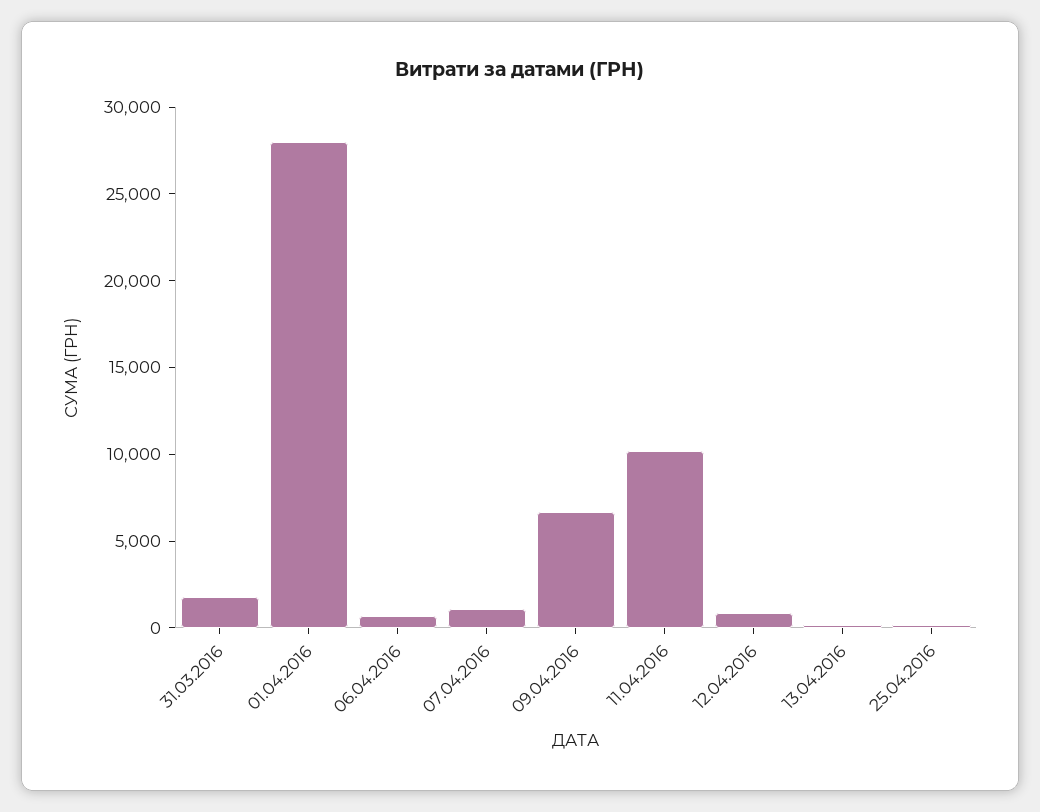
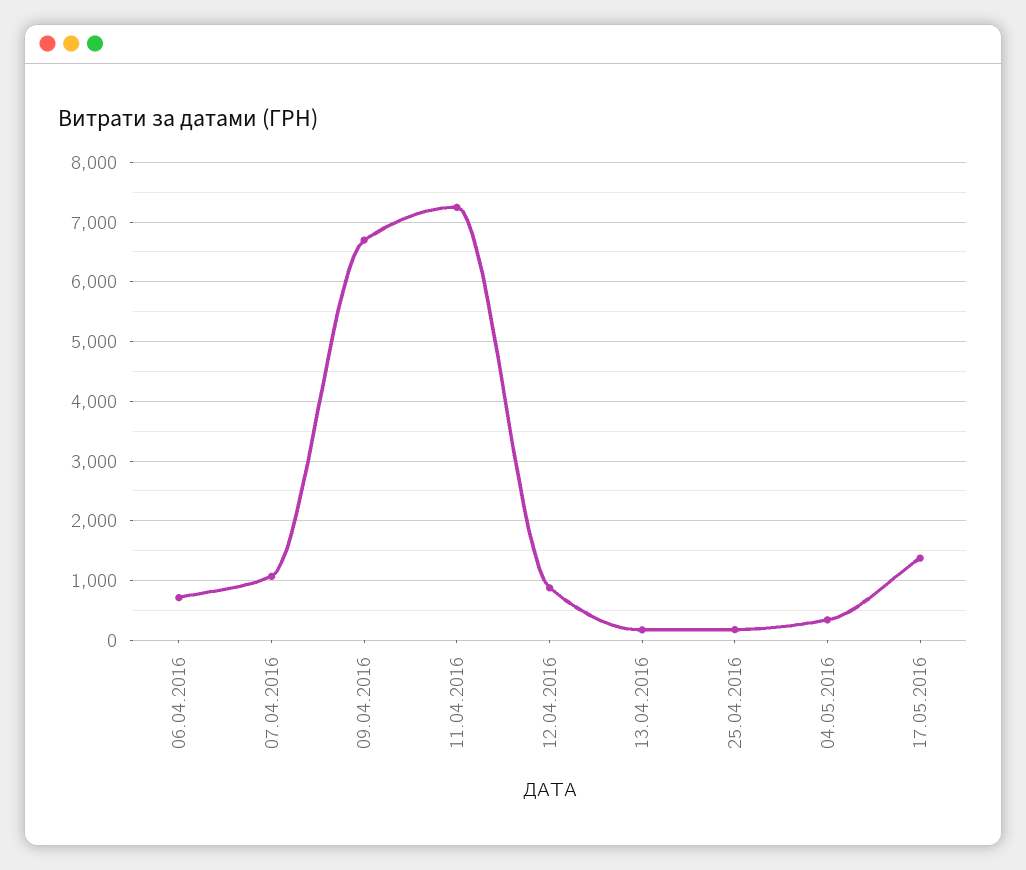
31.03.2016: 2000 -> none
01.04.2016: 28000 -> none
11.04.2016: 10000 -> 7200
04.05.2016: none -> 400
17.05.2016: none -> 1400

